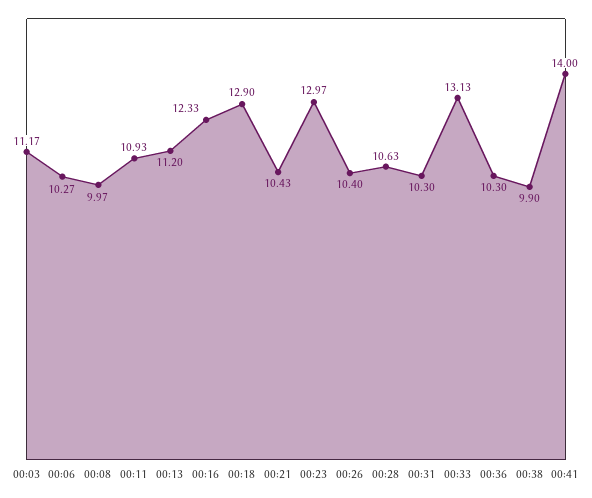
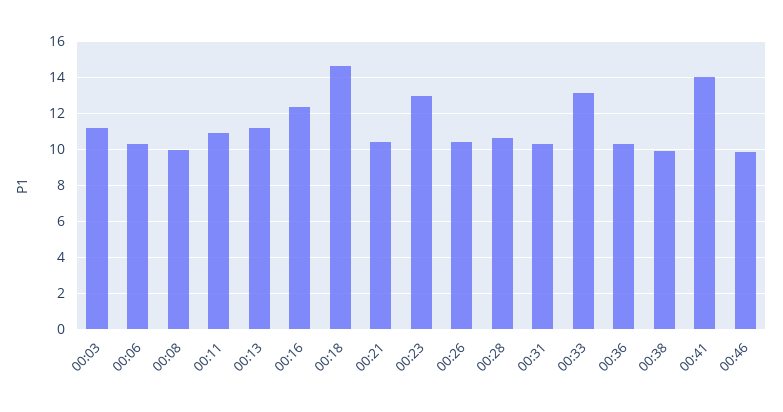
00:18: 12.9 -> 14.5
00:46: none -> 10

